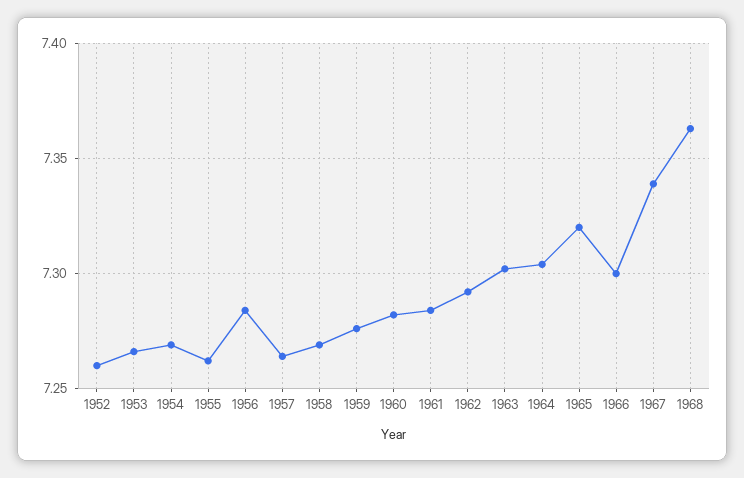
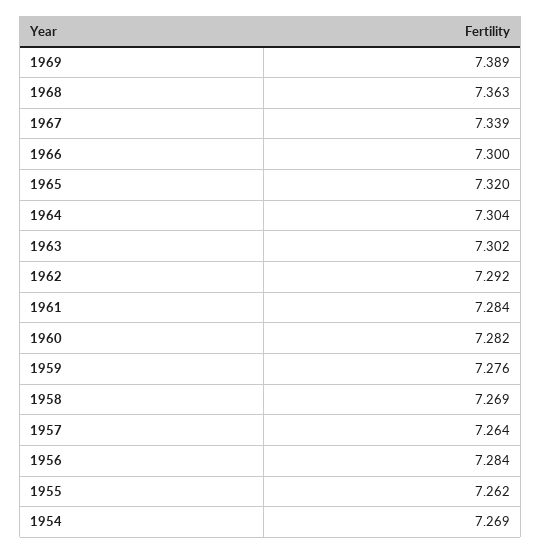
1952: 7.26 -> none
1953: 7.265 -> none
1969: none -> 7.389

